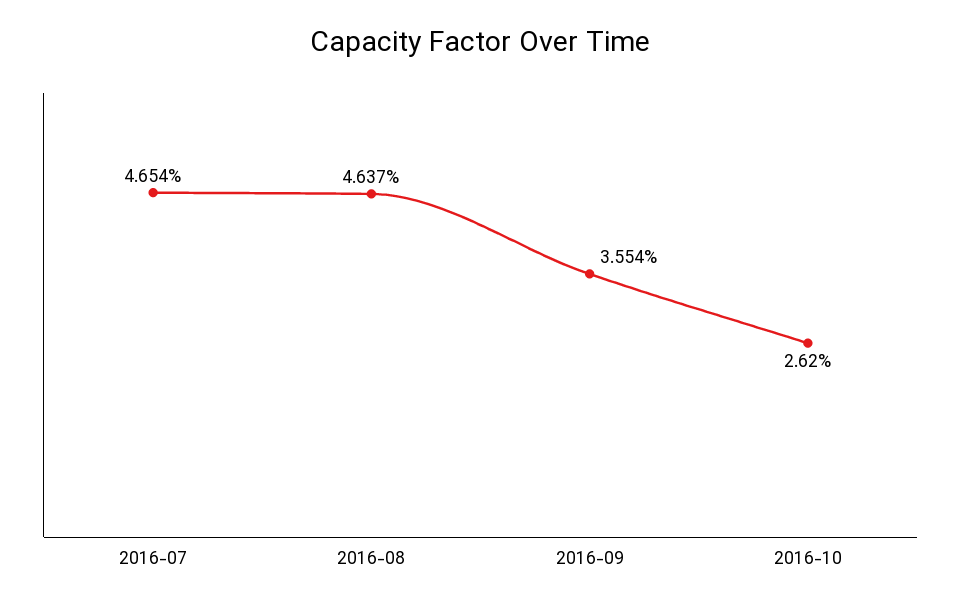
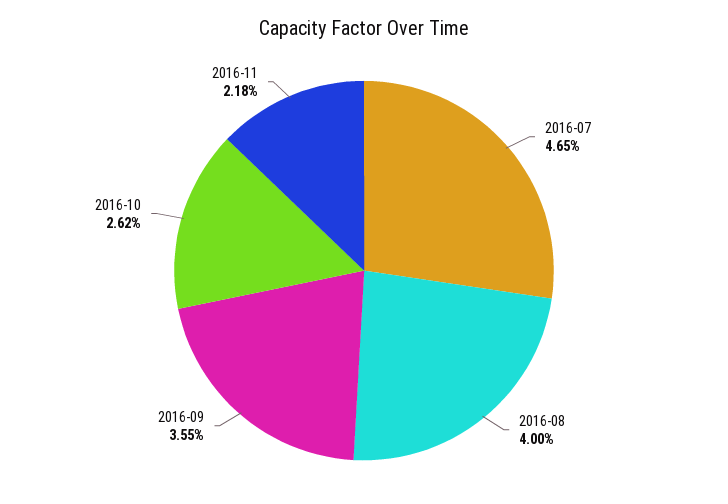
2016-08: 4.637 -> 4
2016-11: none -> 2.18

